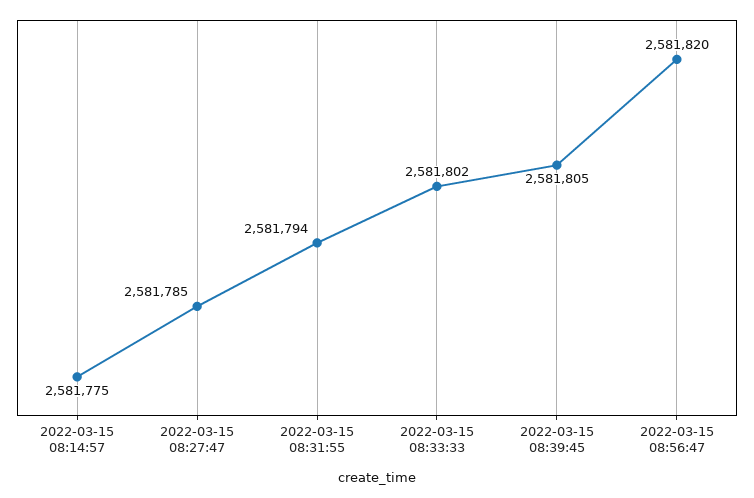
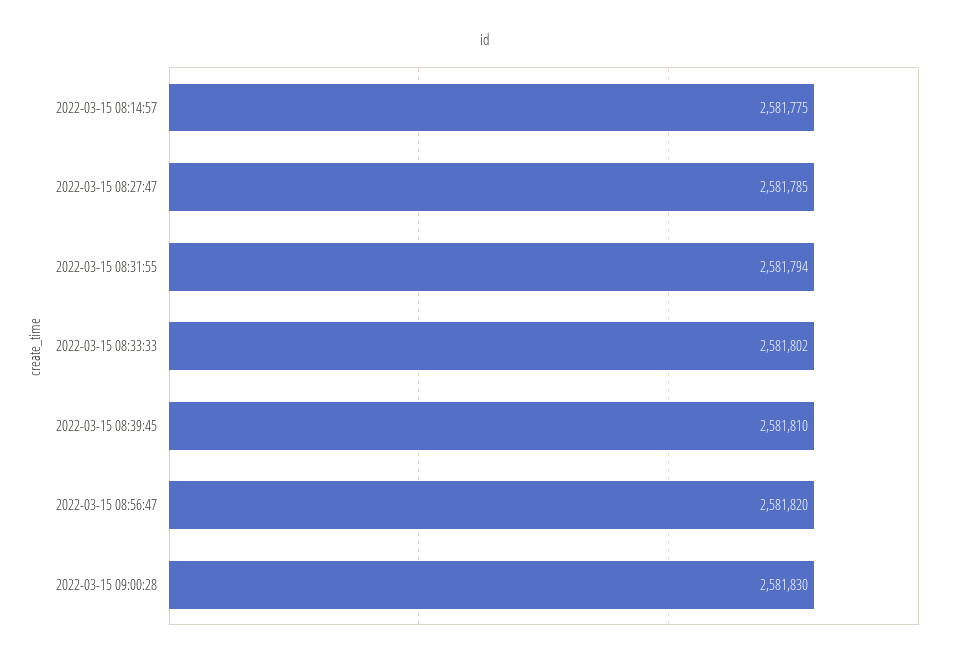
2022-03-15 08:39:45: 2581805 -> 2581810
2022-03-15 09:00:28: none -> 2581830

